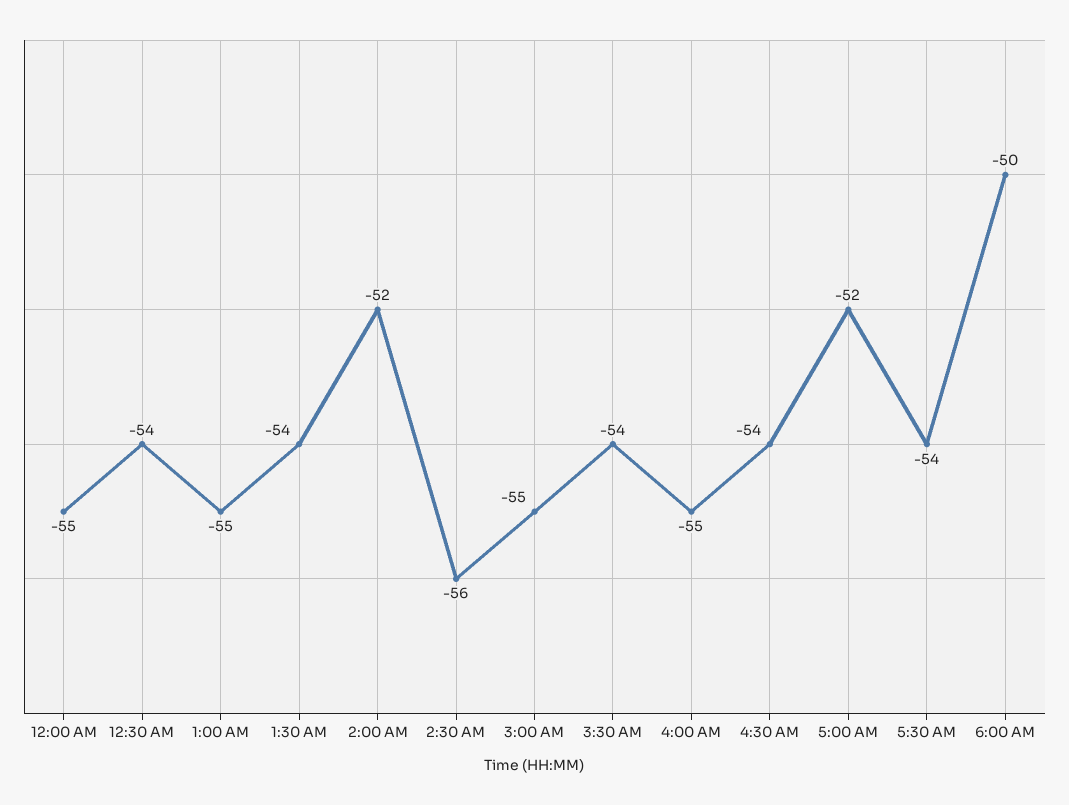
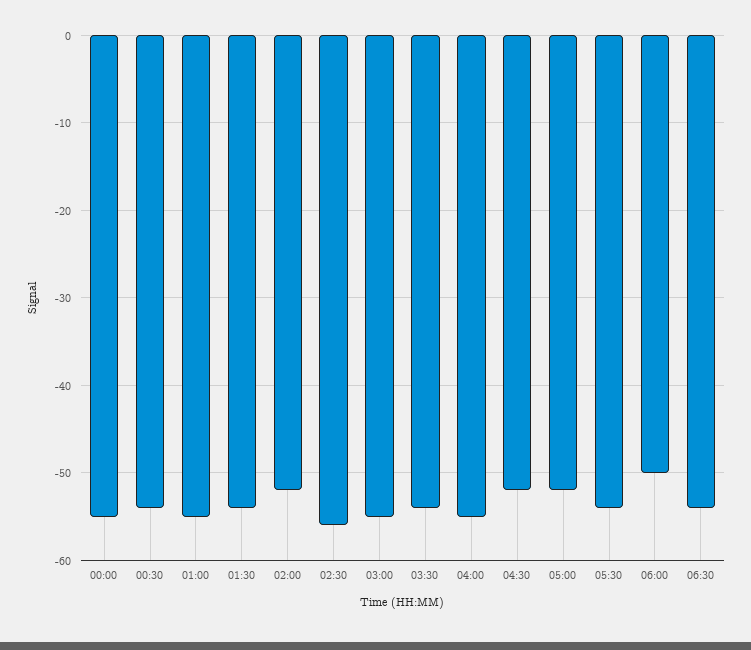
4:30 AM: -54 -> -52
06:30: none -> -54

